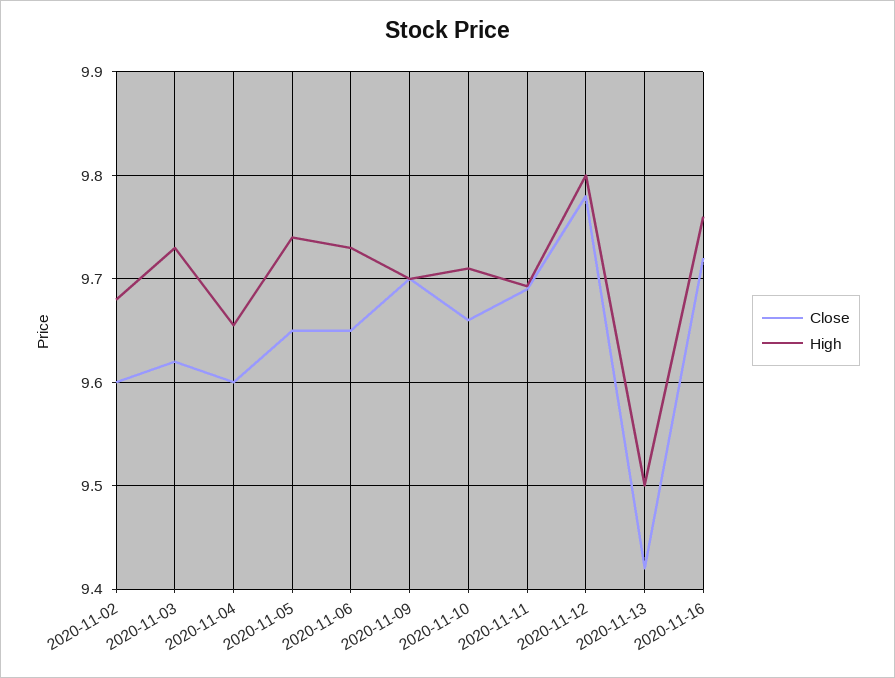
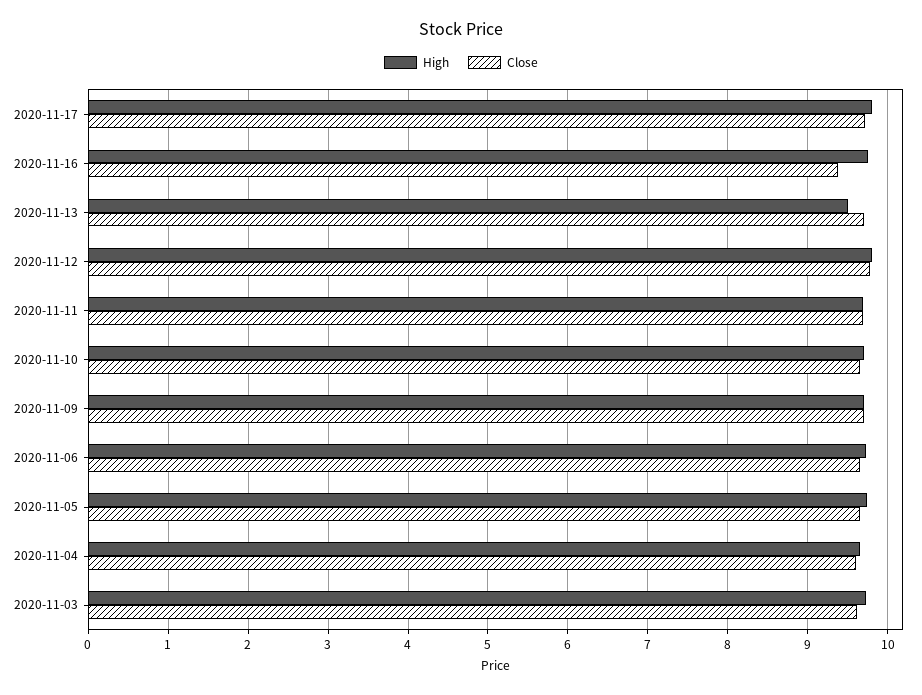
Close, 2020-11-02: 9.6 -> none
High, 2020-11-02: 9.68 -> none
Close, 2020-11-13: 9.42 -> 9.7
Close, 2020-11-16: 9.72 -> 9.4
High, 2020-11-17: none -> 9.8
Close, 2020-11-17: none -> 9.7

